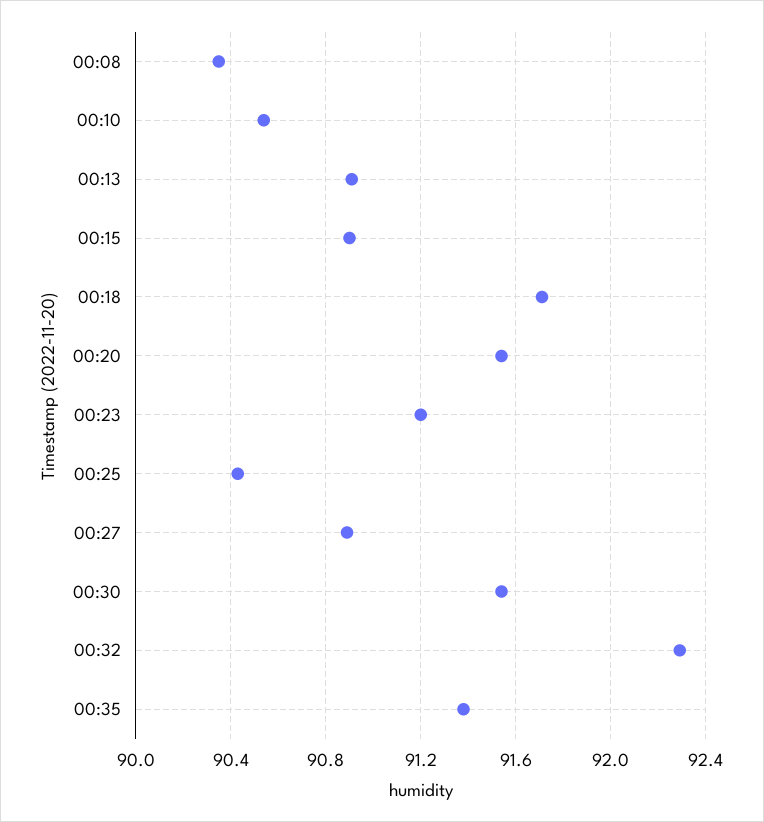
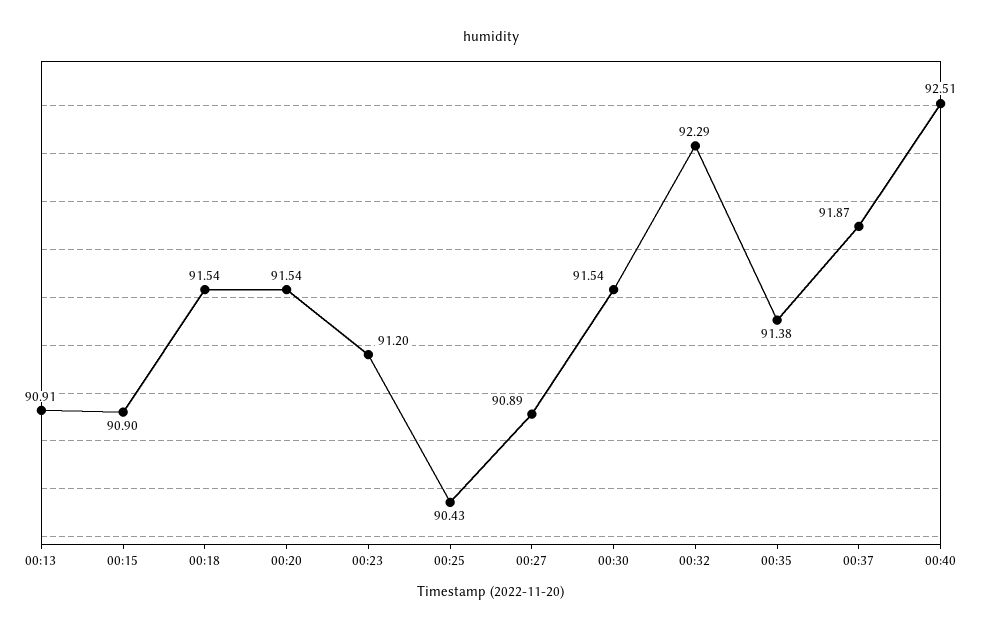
00:08: 90.35 -> none
00:10: 90.55 -> none
00:18: 91.7 -> 91.54
00:37: none -> 91.87
00:40: none -> 92.51

